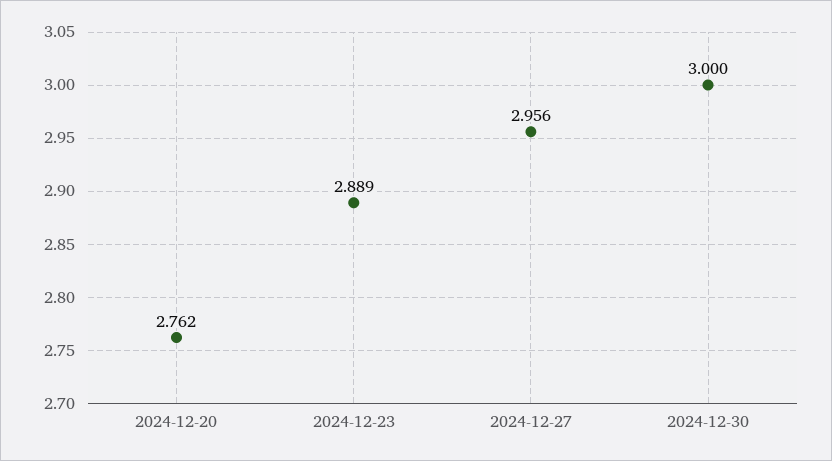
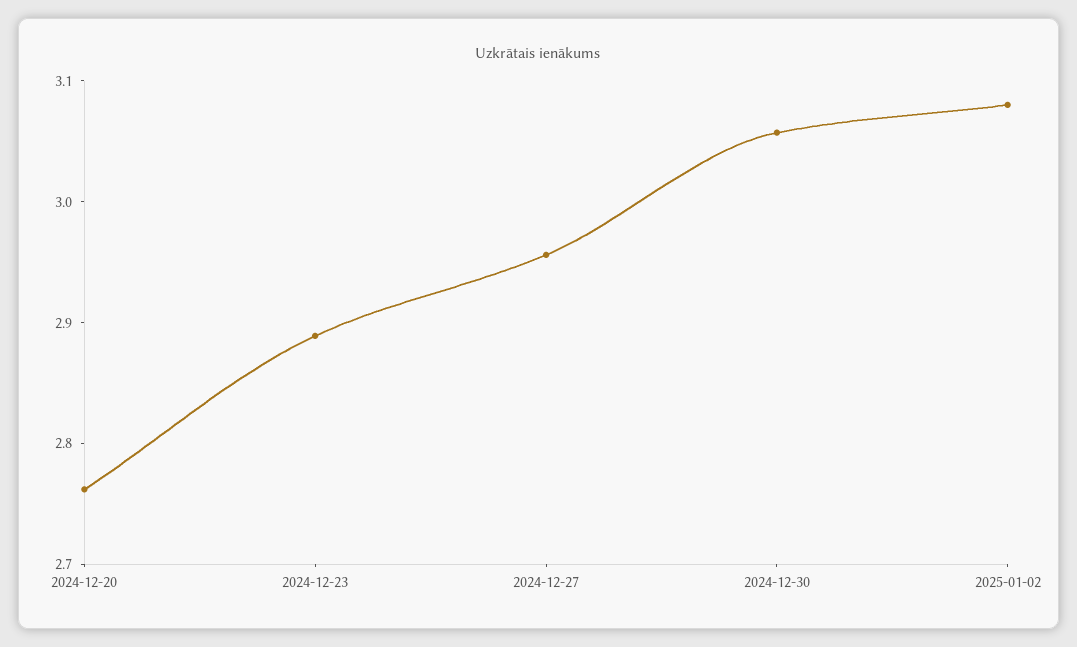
2024-12-30: 3 -> 3.06
2025-01-02: none -> 3.08

